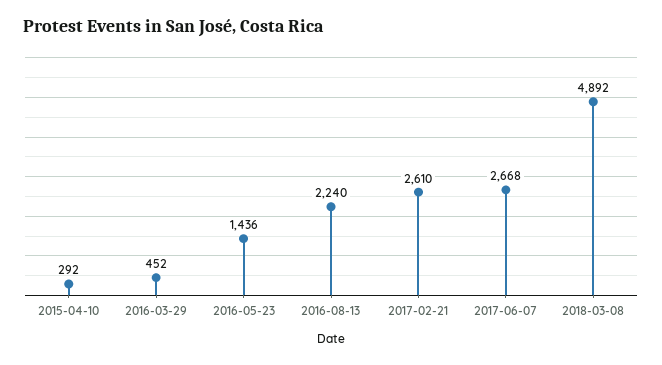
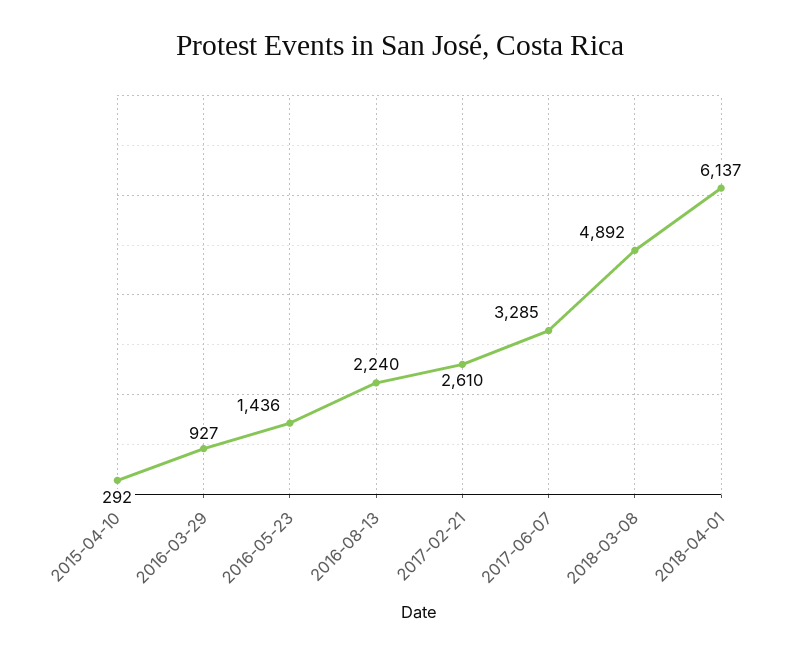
2016-03-29: 452 -> 927
2017-06-07: 2668 -> 3285
2018-04-01: none -> 6137

